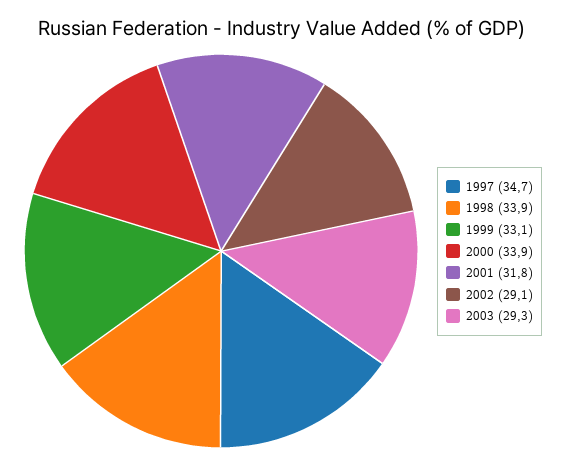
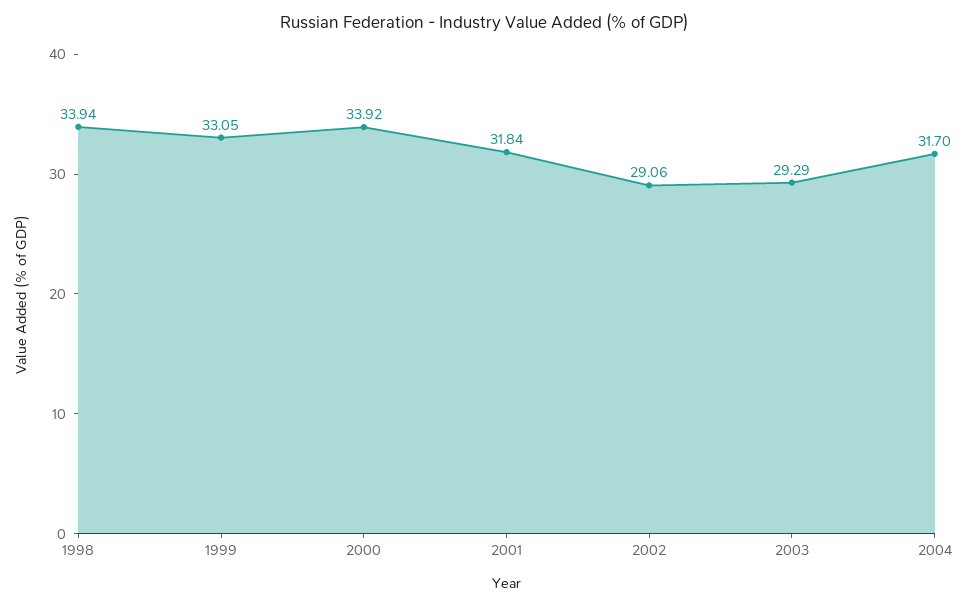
1997: 34.7 -> none
2004: none -> 31.7

